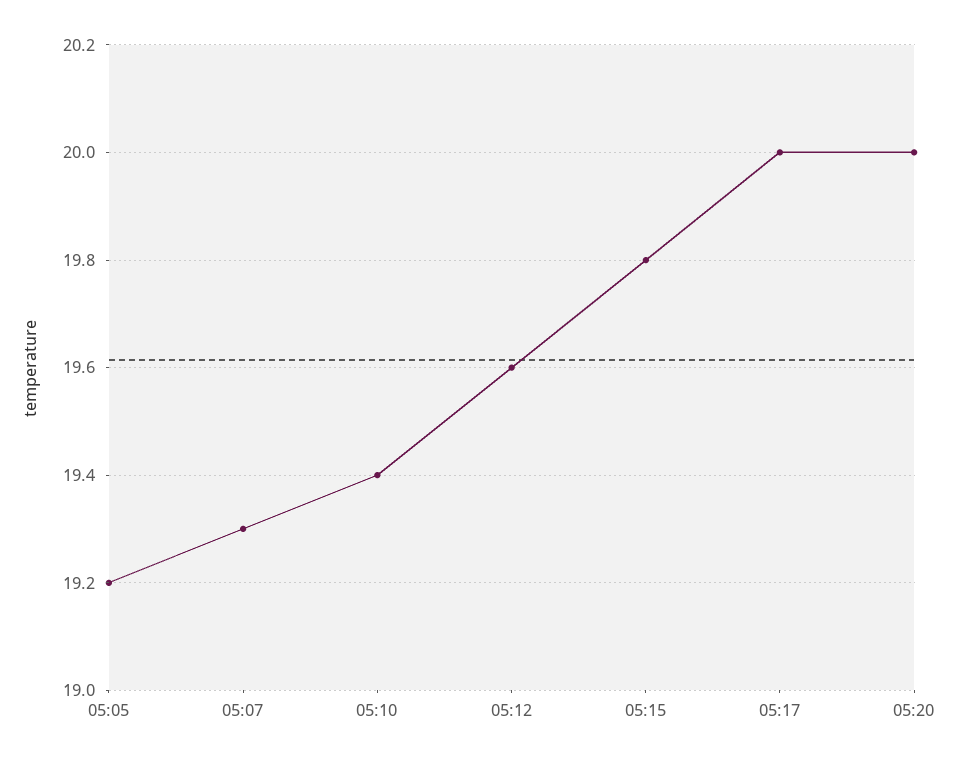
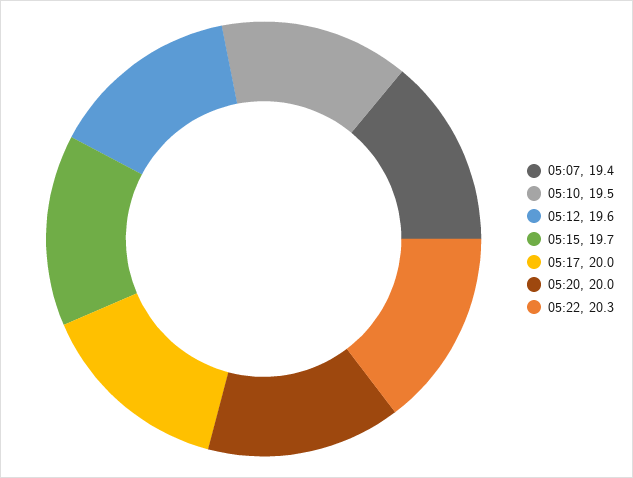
05:05: 19.2 -> none
05:07: 19.3 -> 19.4
05:10: 19.4 -> 19.5
05:15: 19.8 -> 19.7
05:22: none -> 20.3

